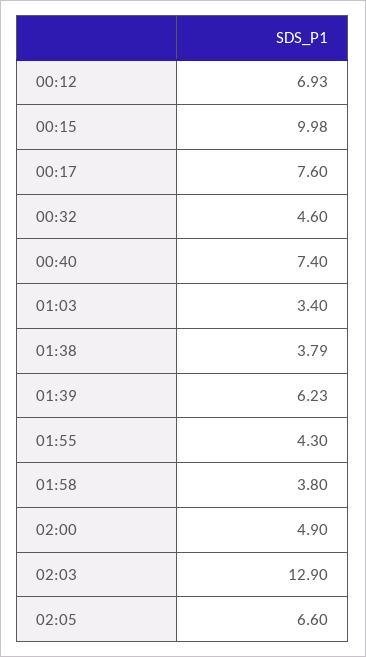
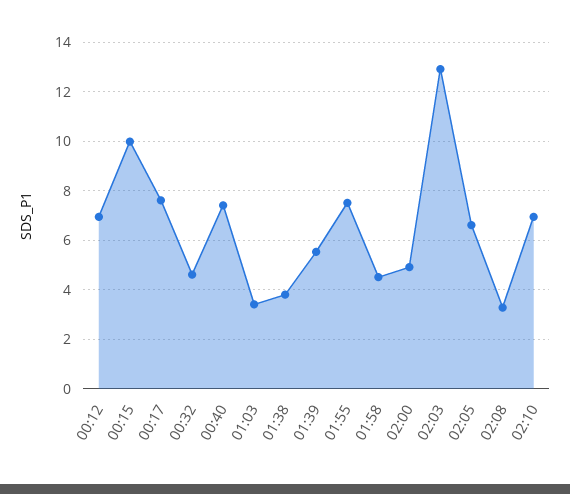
01:39: 6.23 -> 5.5
01:55: 4.3 -> 7.5
01:58: 3.8 -> 4.5
02:08: none -> 3.25
02:10: none -> 7

